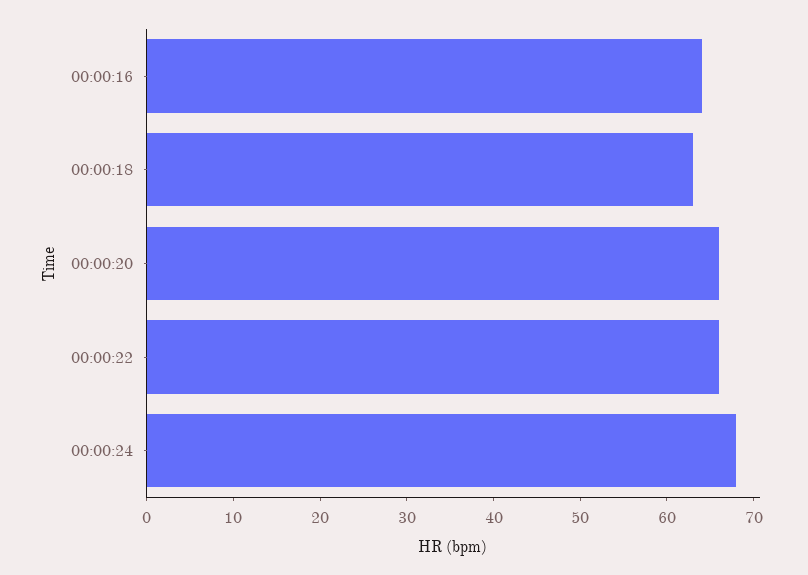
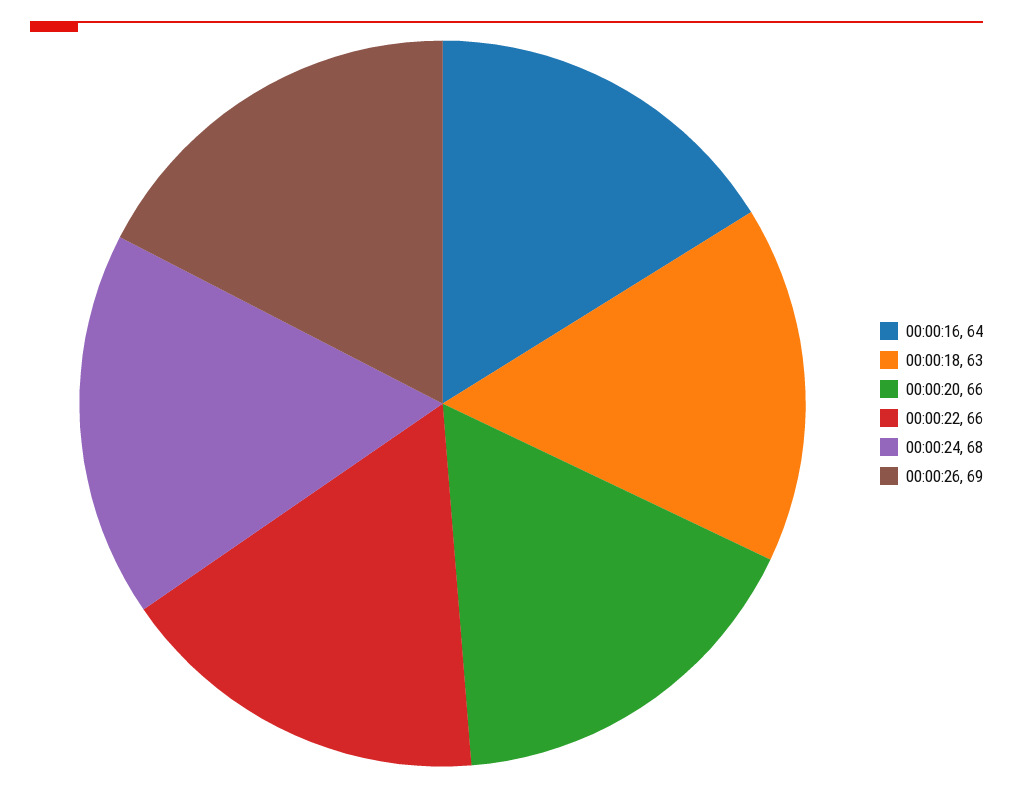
00:00:26: none -> 69

